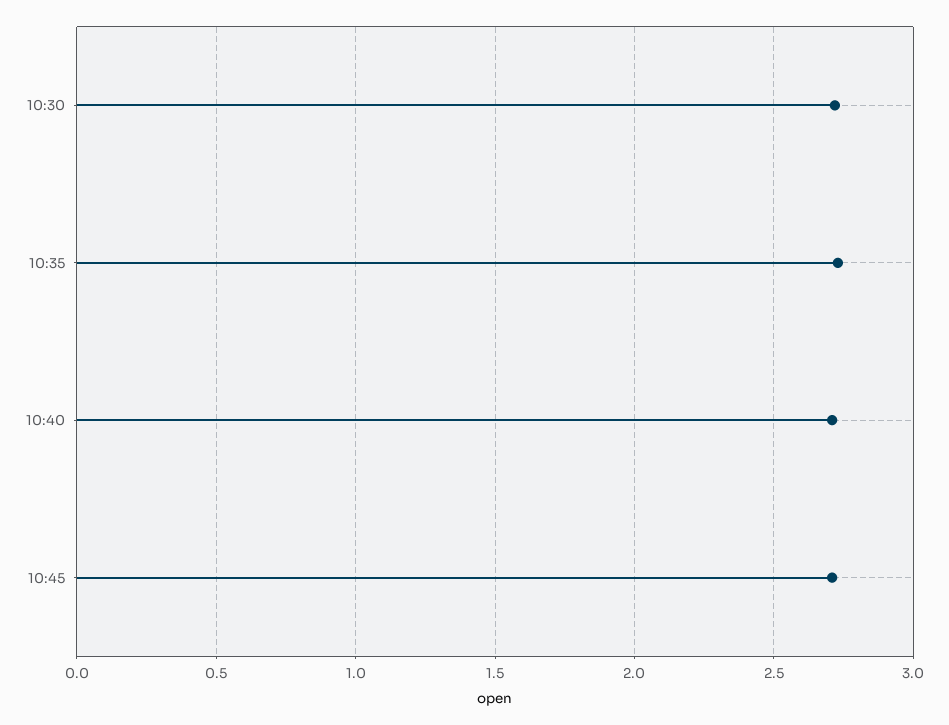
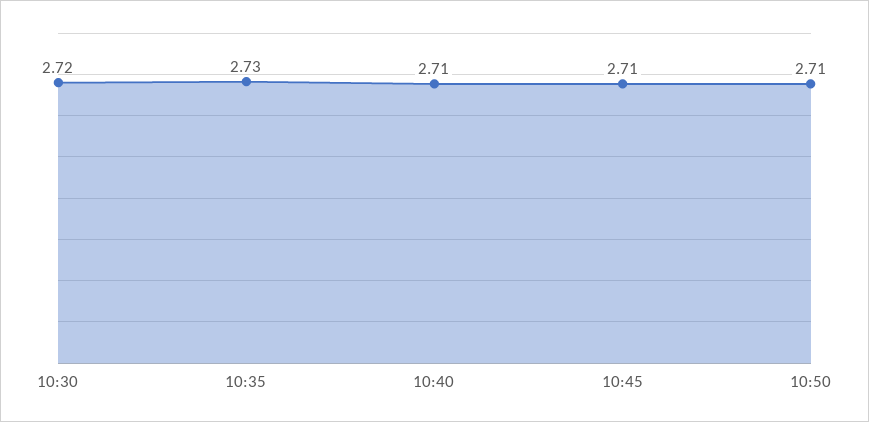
10:50: none -> 2.71

